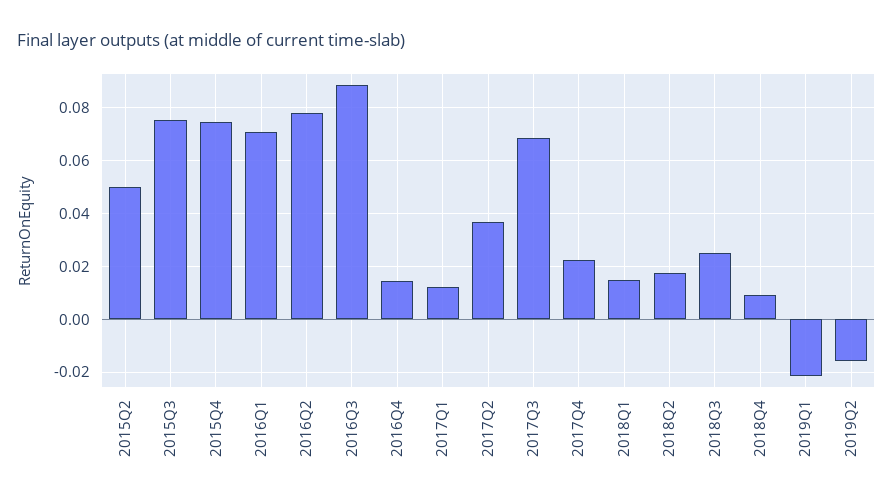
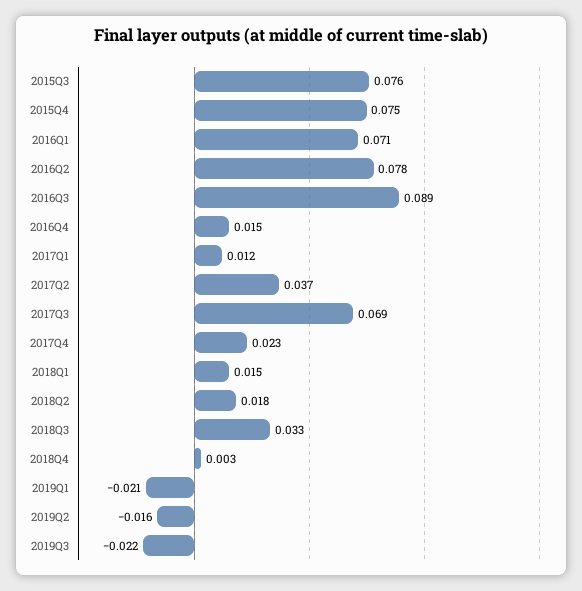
2015Q2: 0.05 -> none
2018Q3: 0.025 -> 0.033
2018Q4: 0.01 -> 0.003
2019Q3: none -> -0.022

